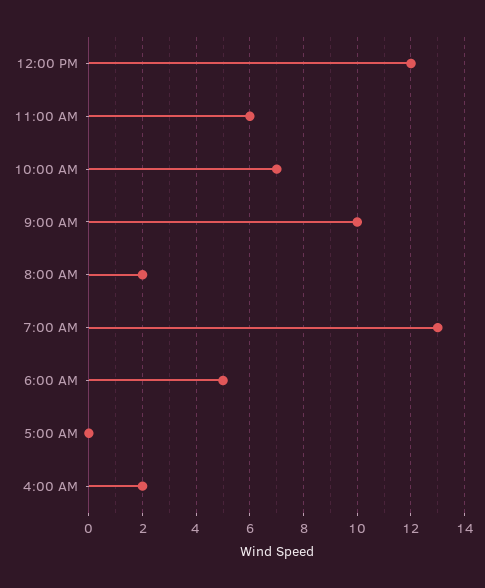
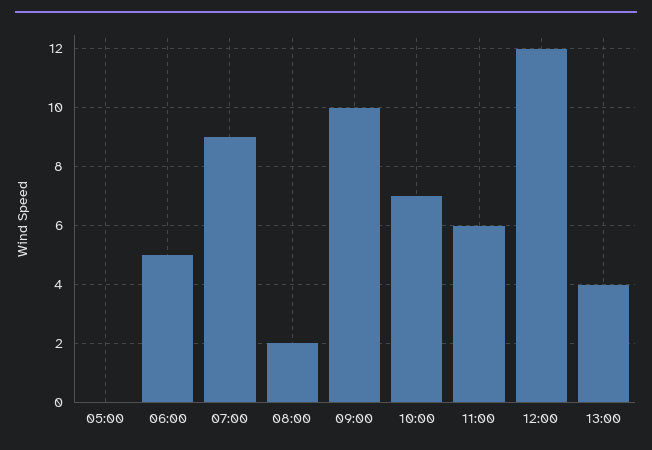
7:00 AM: 13 -> 9
4:00 AM: 2 -> none
13:00: none -> 4

